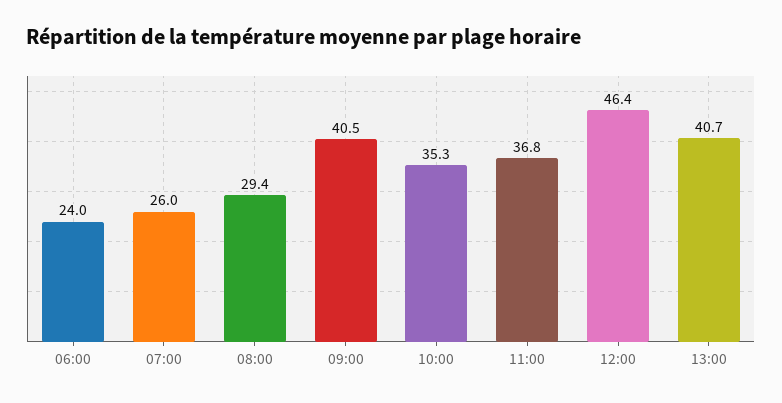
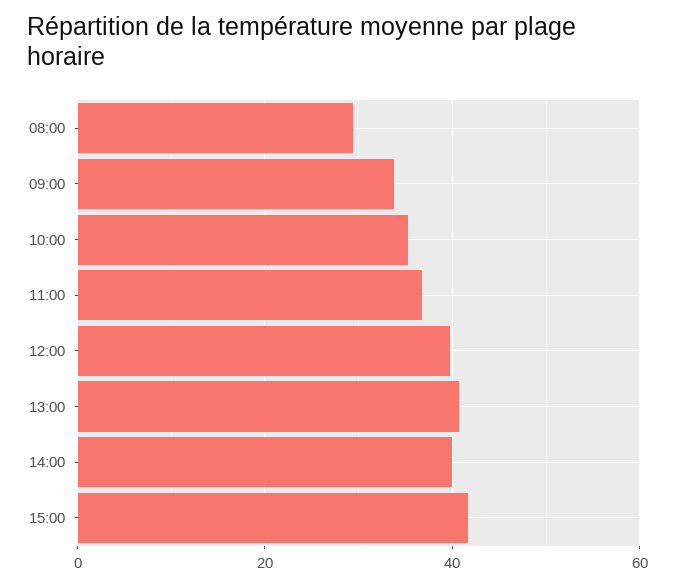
06:00: 24 -> none
07:00: 26 -> none
09:00: 40.5 -> 34
12:00: 46.4 -> 40
14:00: none -> 40
15:00: none -> 42

